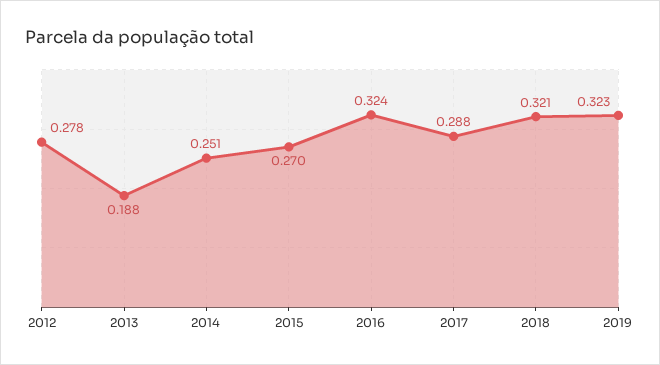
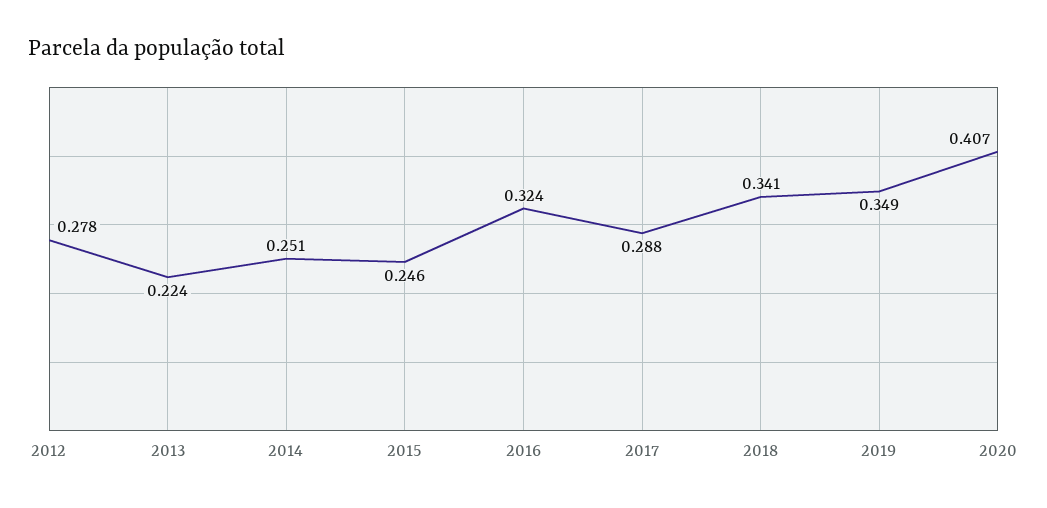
2013: 0.188 -> 0.224
2015: 0.27 -> 0.246
2018: 0.321 -> 0.341
2019: 0.323 -> 0.349
2020: none -> 0.407

